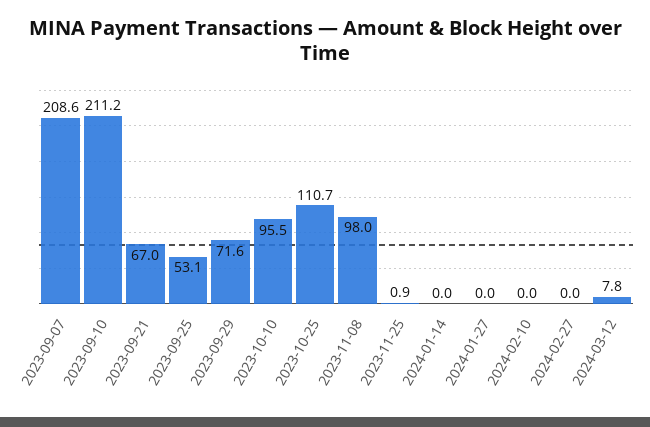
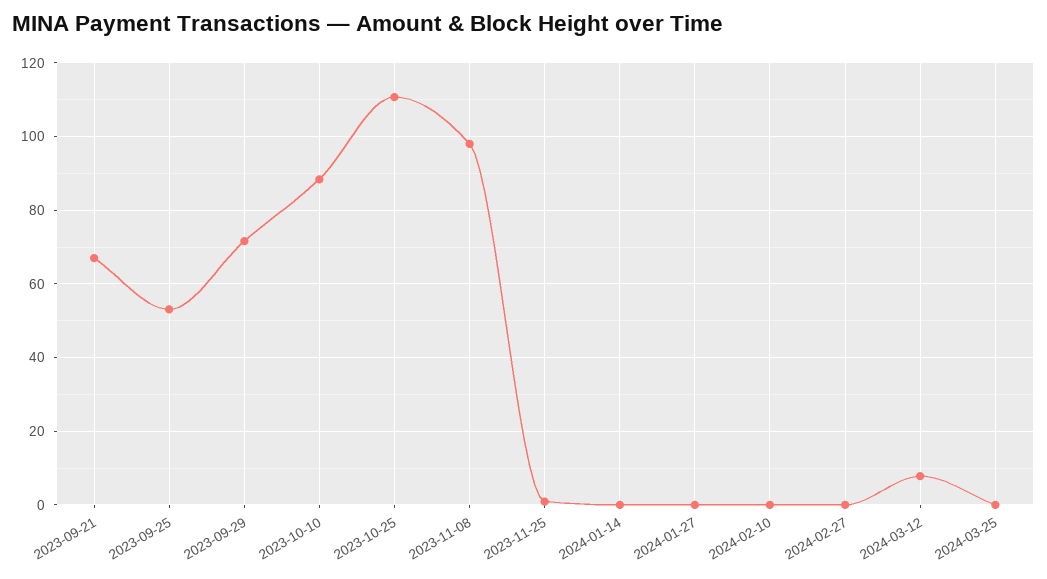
2023-09-07: 208.6 -> none
2023-09-10: 211.2 -> none
2023-10-10: 95.5 -> 88
2024-03-25: none -> 0

